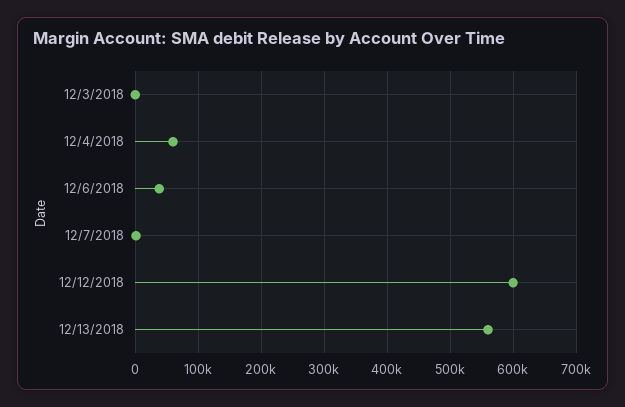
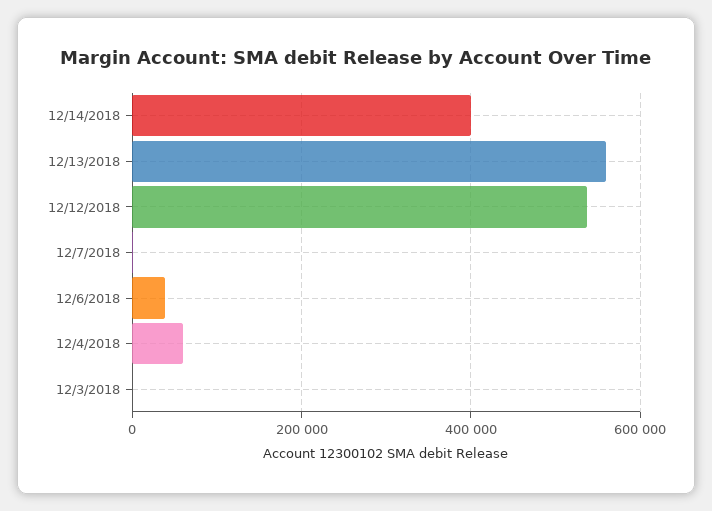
12/12/2018: 600000 -> 540000
12/14/2018: none -> 400000

